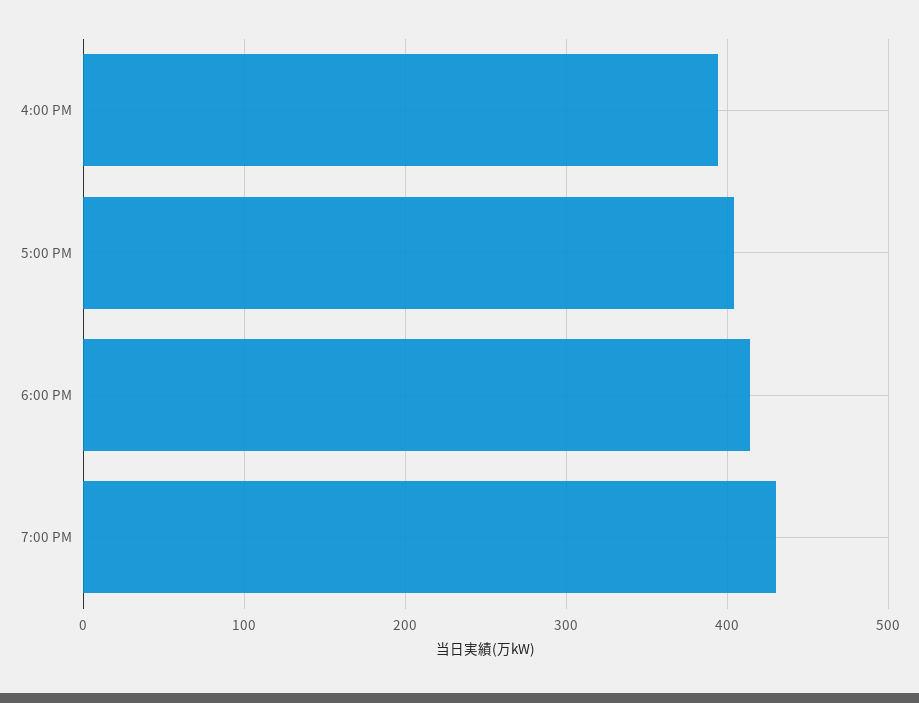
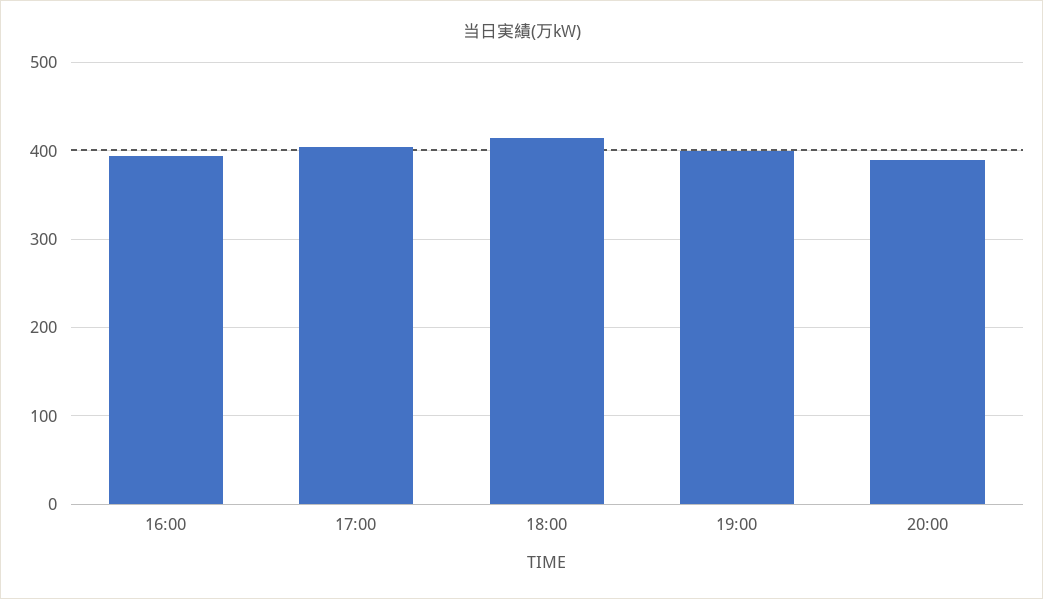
7:00 PM: 430 -> 400
20:00: none -> 390

